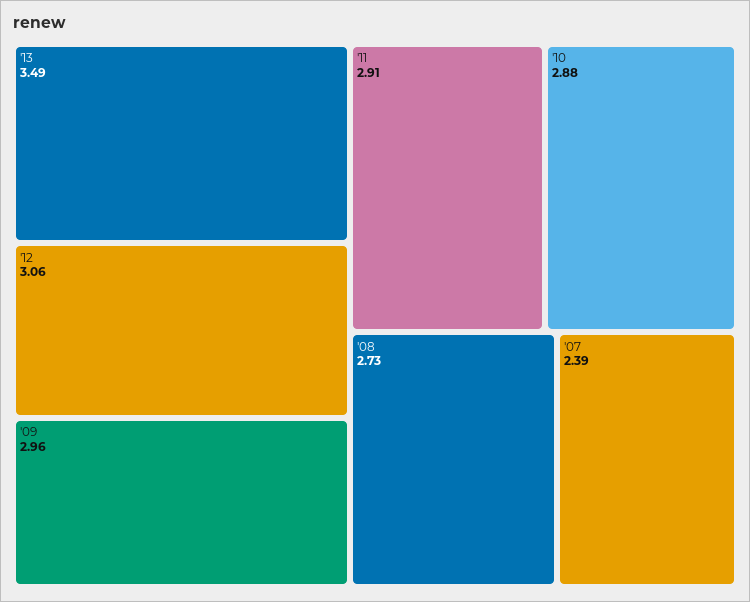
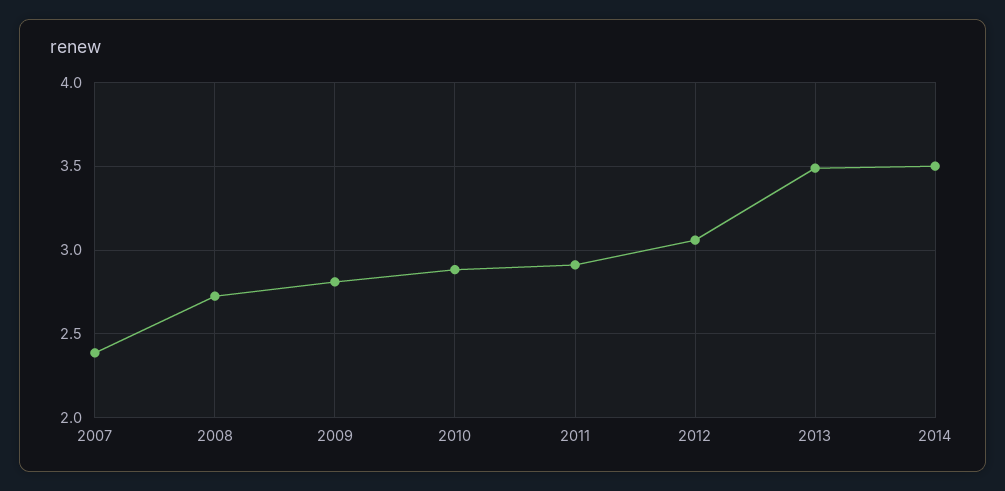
'09: 2.96 -> 2.8
2014: none -> 3.5

